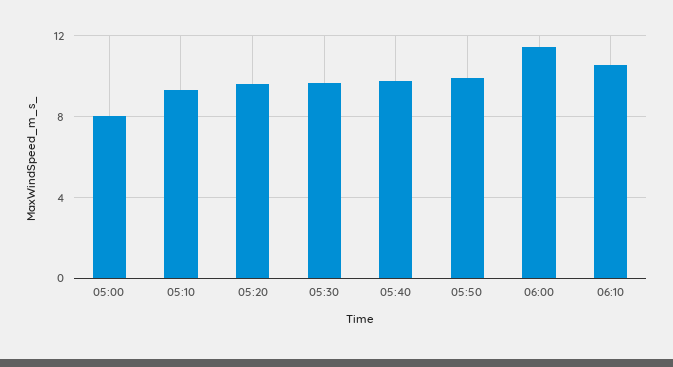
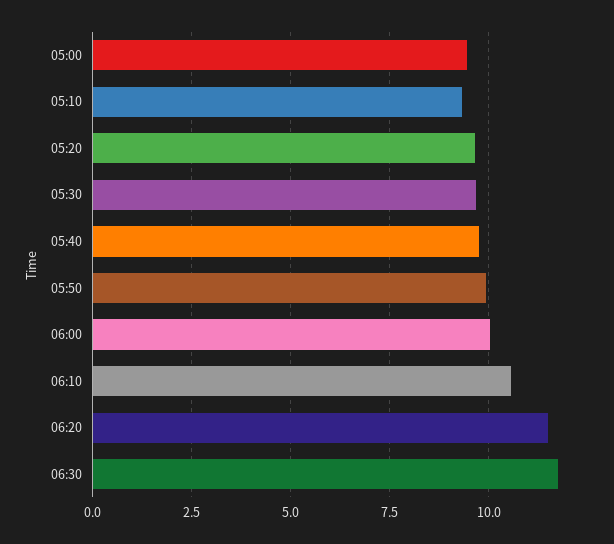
05:00: 8 -> 9.5
06:00: 11.5 -> 10
06:20: none -> 11.5
06:30: none -> 11.75

